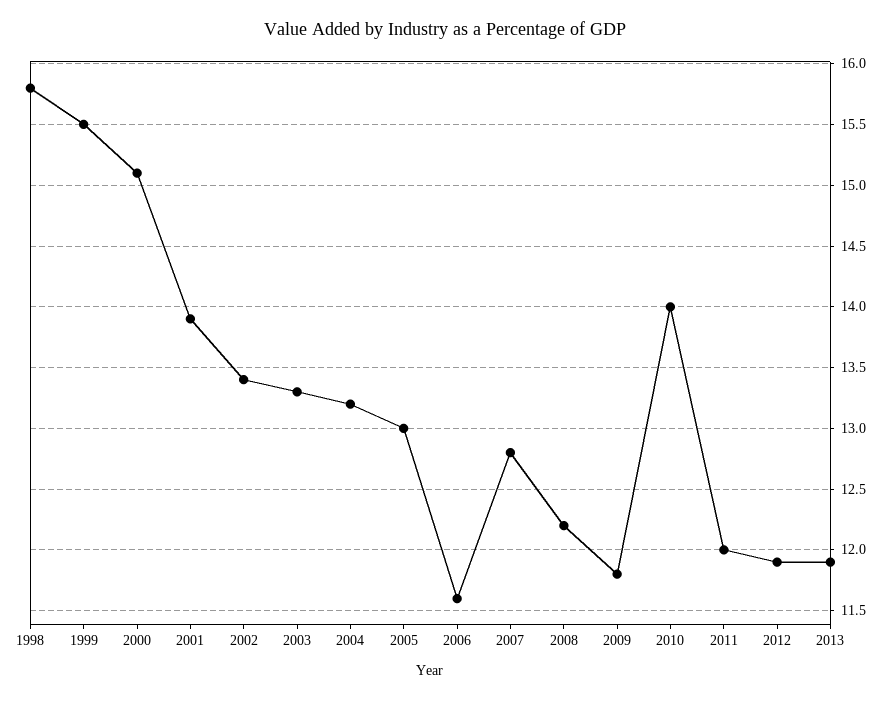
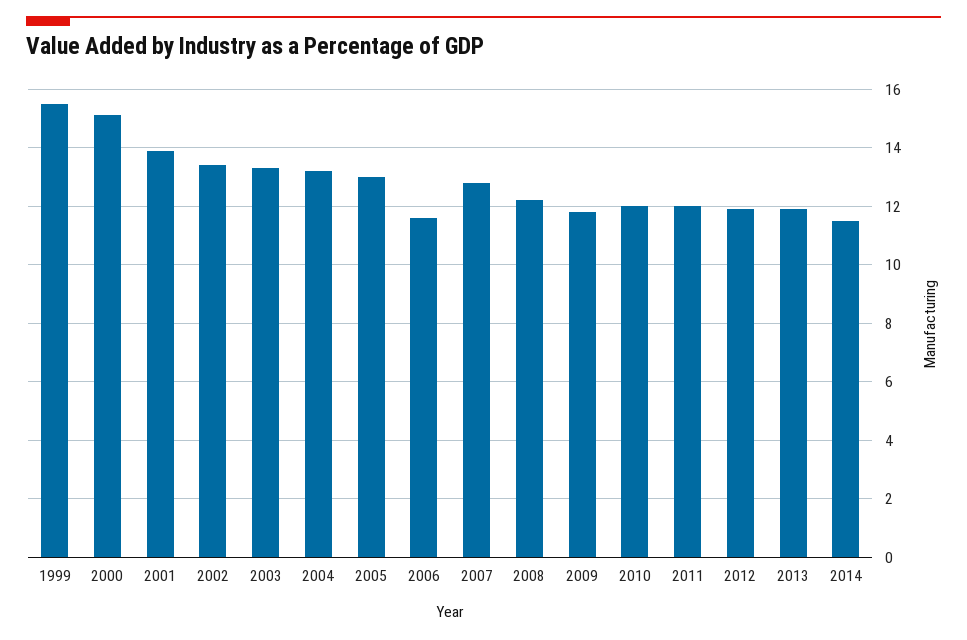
1998: 15.8 -> none
2010: 14 -> 12
2014: none -> 11.5

